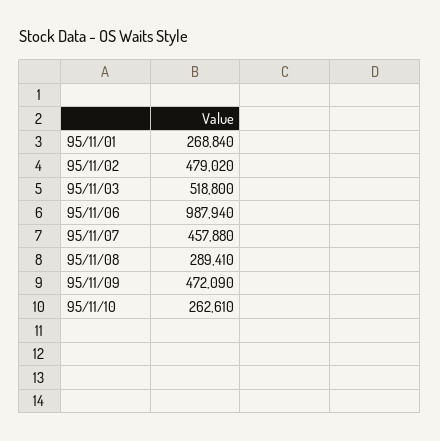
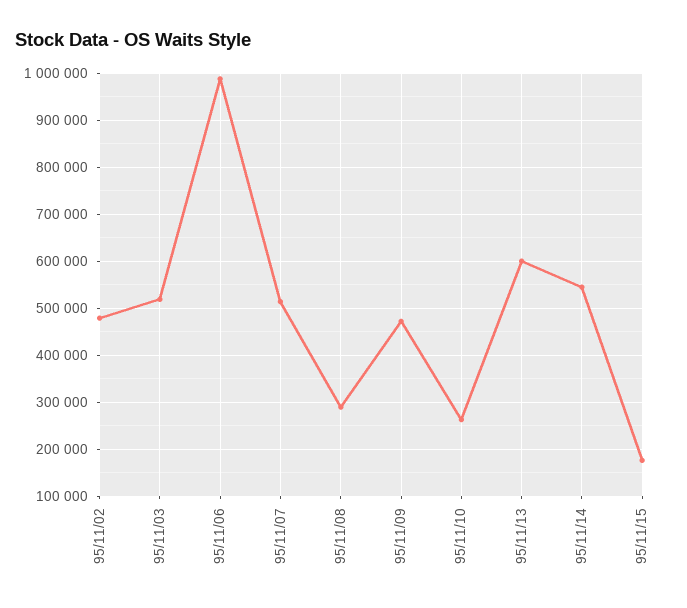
95/11/01: 268840 -> none
95/11/07: 457880 -> 520000
95/11/13: none -> 600000
95/11/14: none -> 540000
95/11/15: none -> 180000

